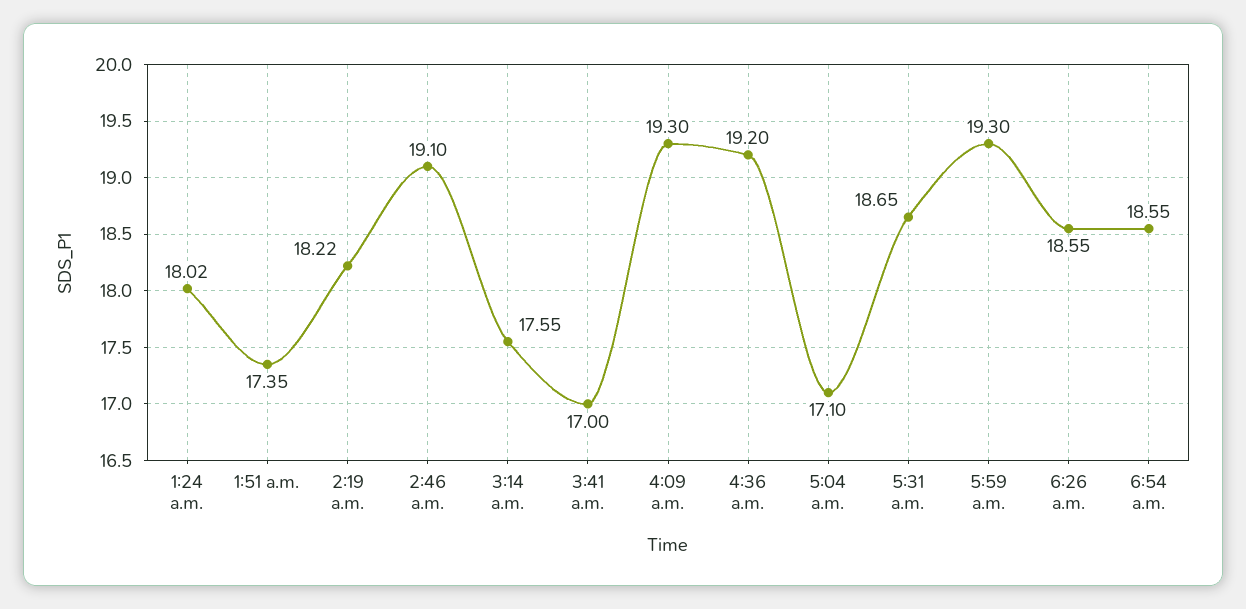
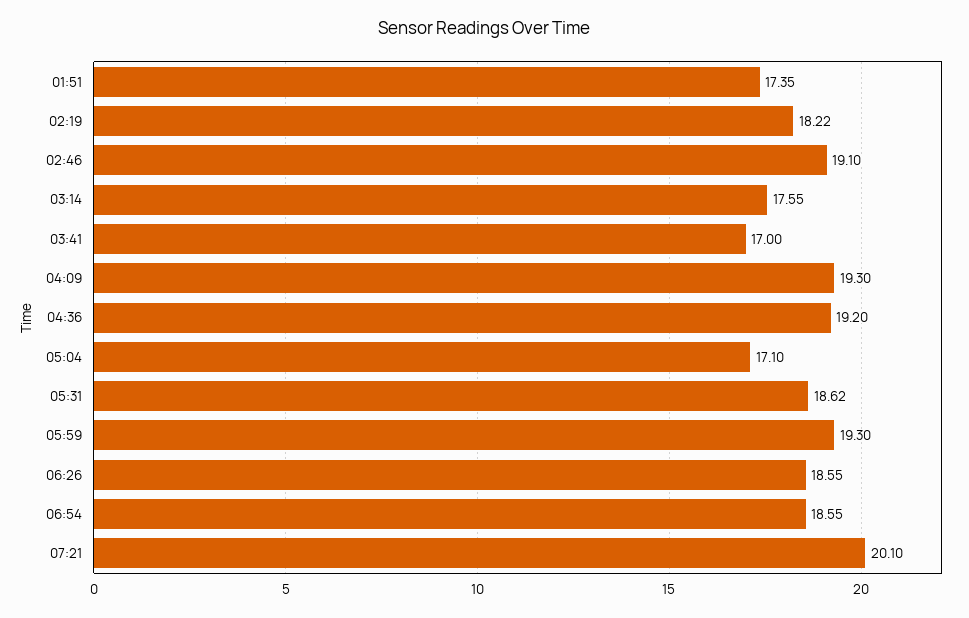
1:24 a.m.: 18.02 -> none
5:31 a.m.: 18.65 -> 18.62
07:21: none -> 20.1

